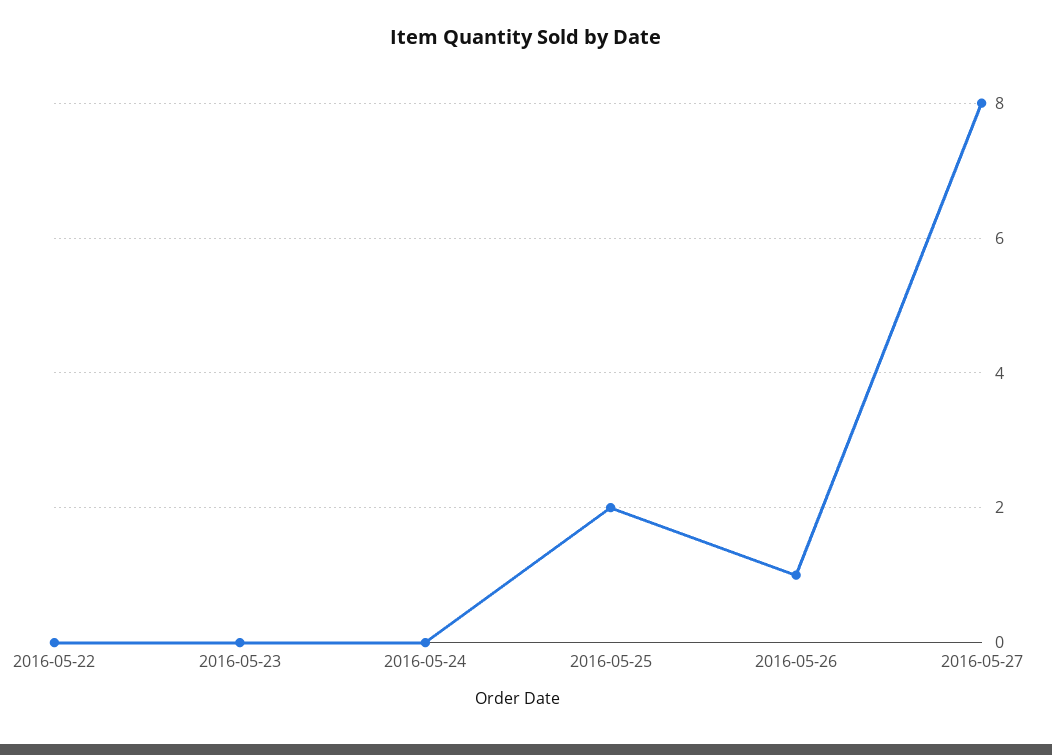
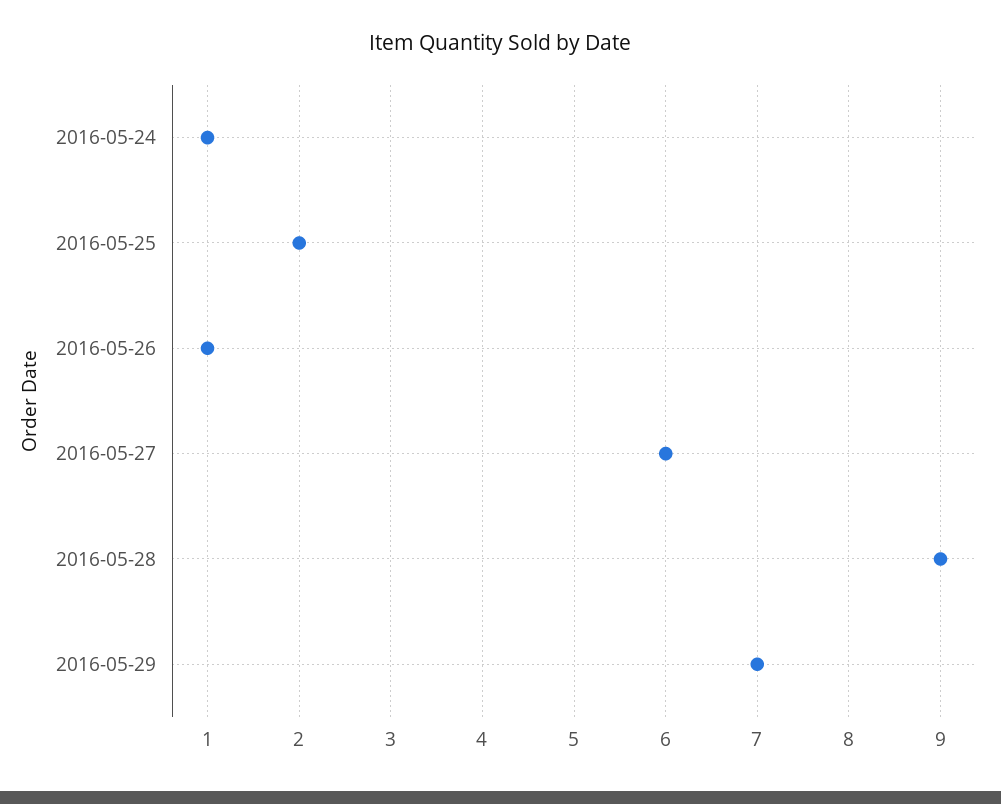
2016-05-22: 0 -> none
2016-05-23: 0 -> none
2016-05-24: 0 -> 1
2016-05-27: 8 -> 6
2016-05-28: none -> 9
2016-05-29: none -> 7

